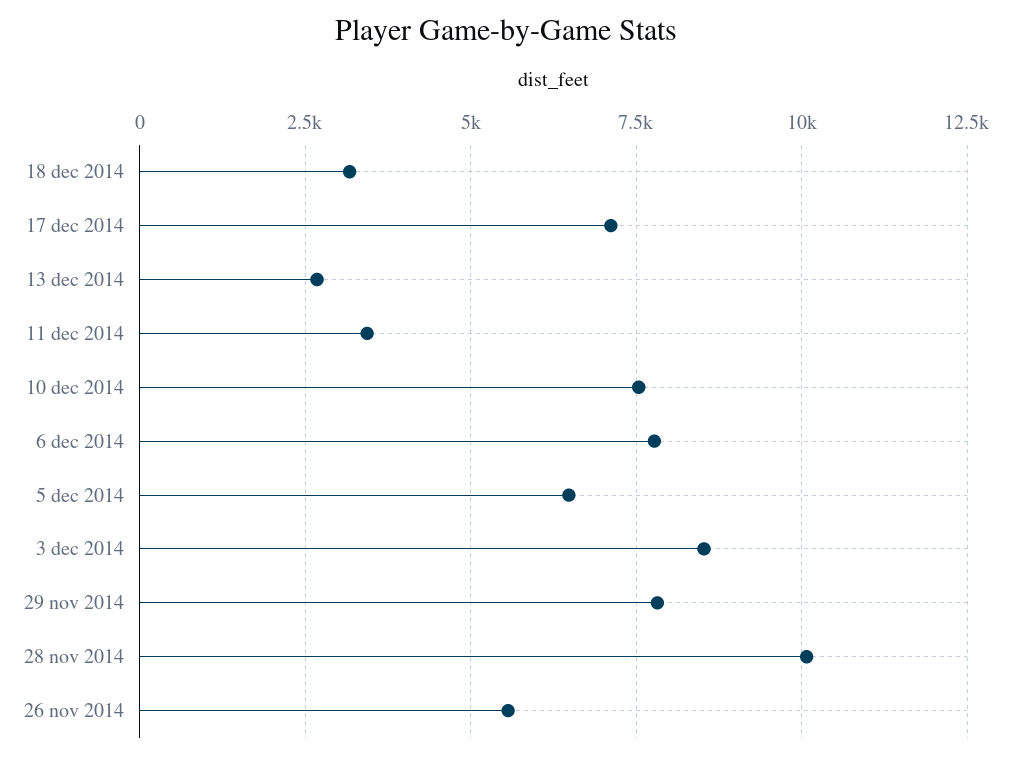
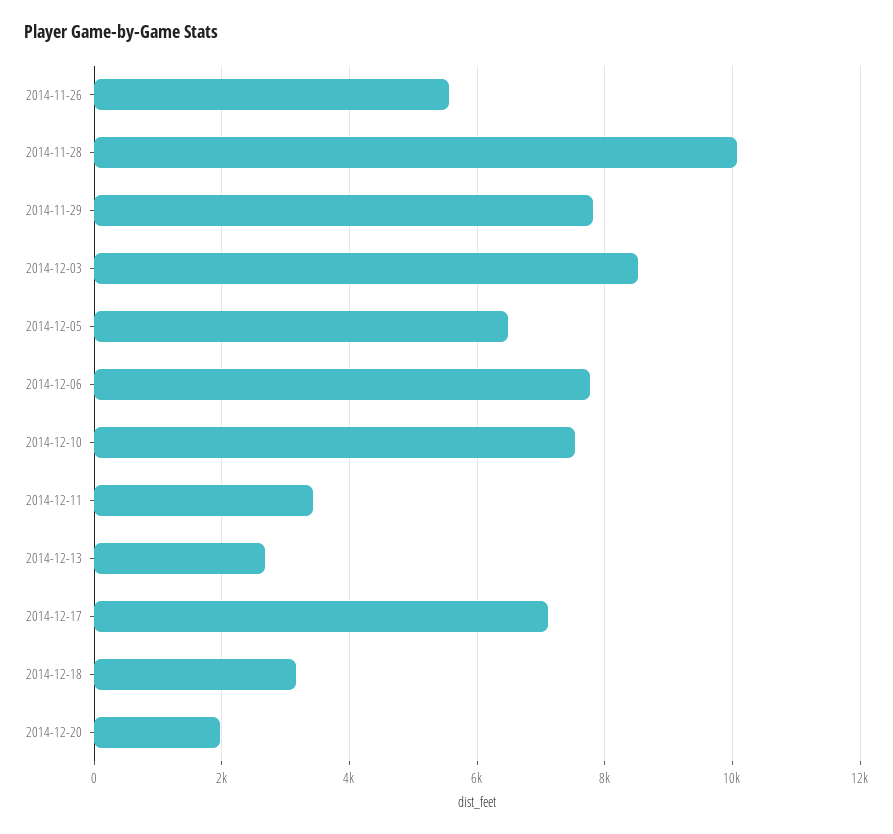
2014-12-20: none -> 2000

